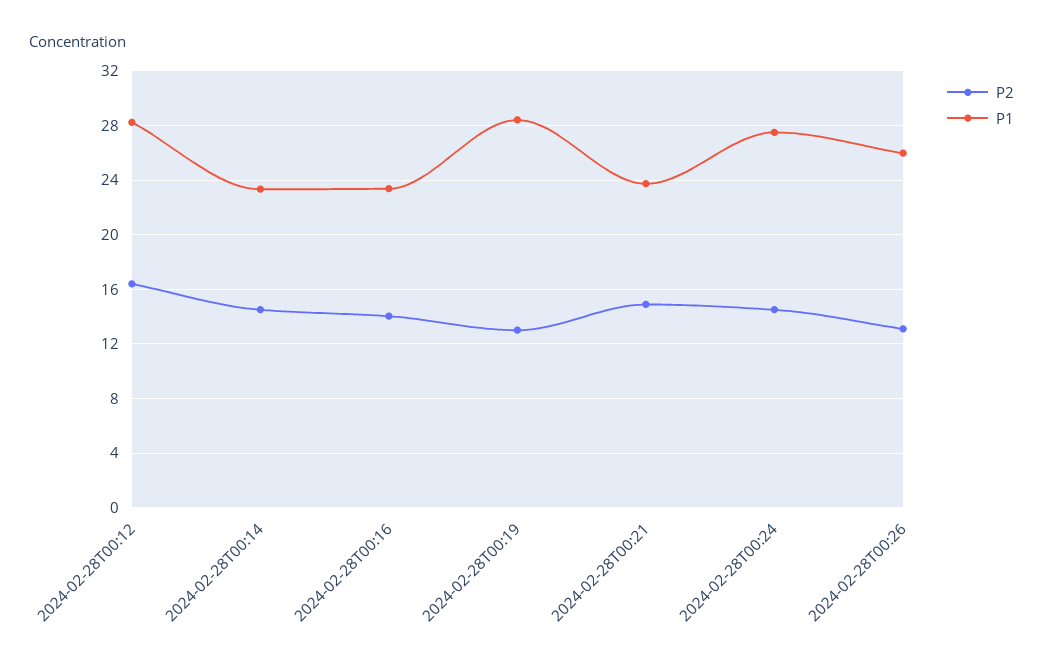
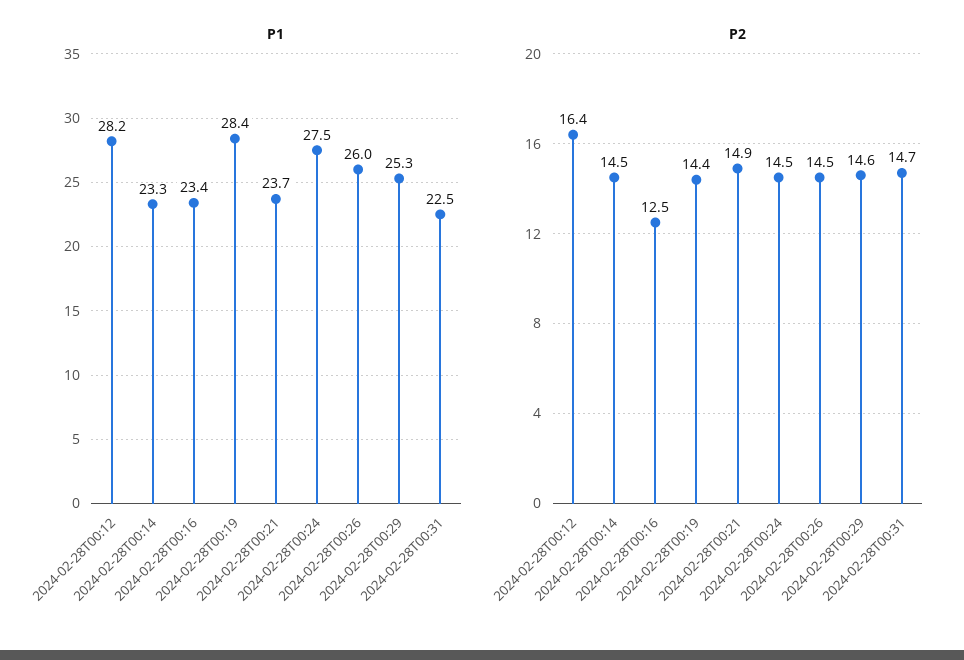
P2, 2024-02-28T00:16: 14 -> 12.5
P2, 2024-02-28T00:19: 13 -> 14.4
P2, 2024-02-28T00:26: 13 -> 14.5
P1, 2024-02-28T00:29: none -> 25.3
P1, 2024-02-28T00:31: none -> 22.5
P2, 2024-02-28T00:29: none -> 14.6
P2, 2024-02-28T00:31: none -> 14.7

